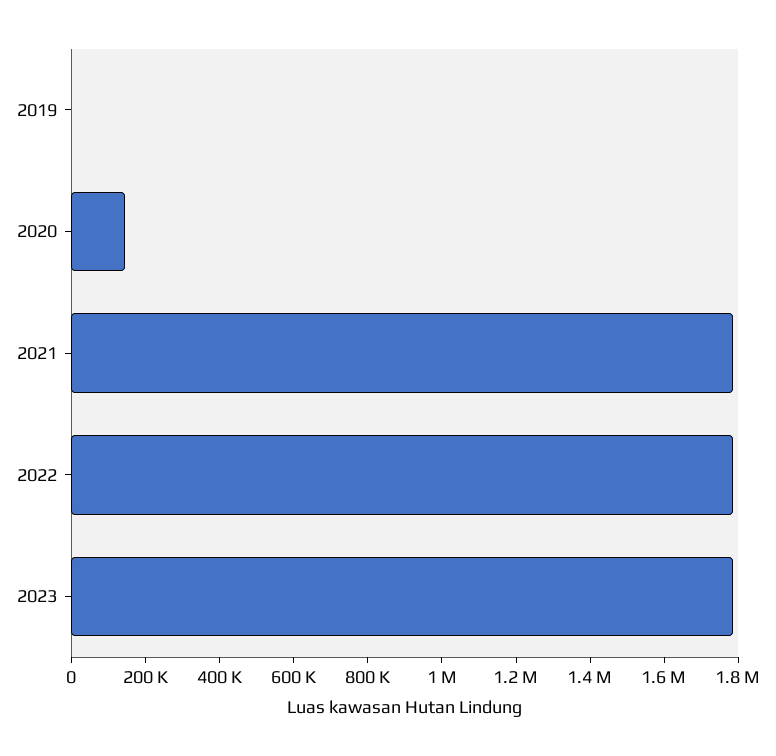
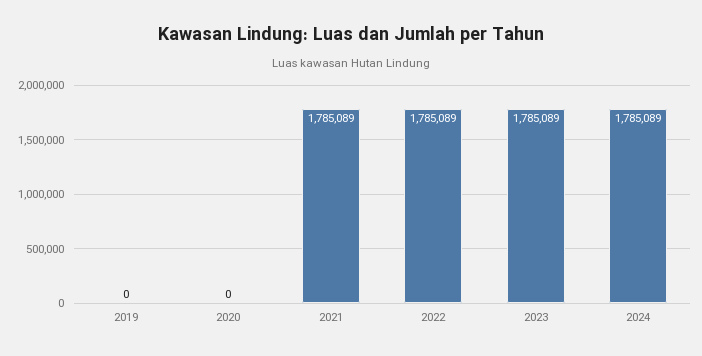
2020: 150000 -> 0
2024: none -> 1785089

